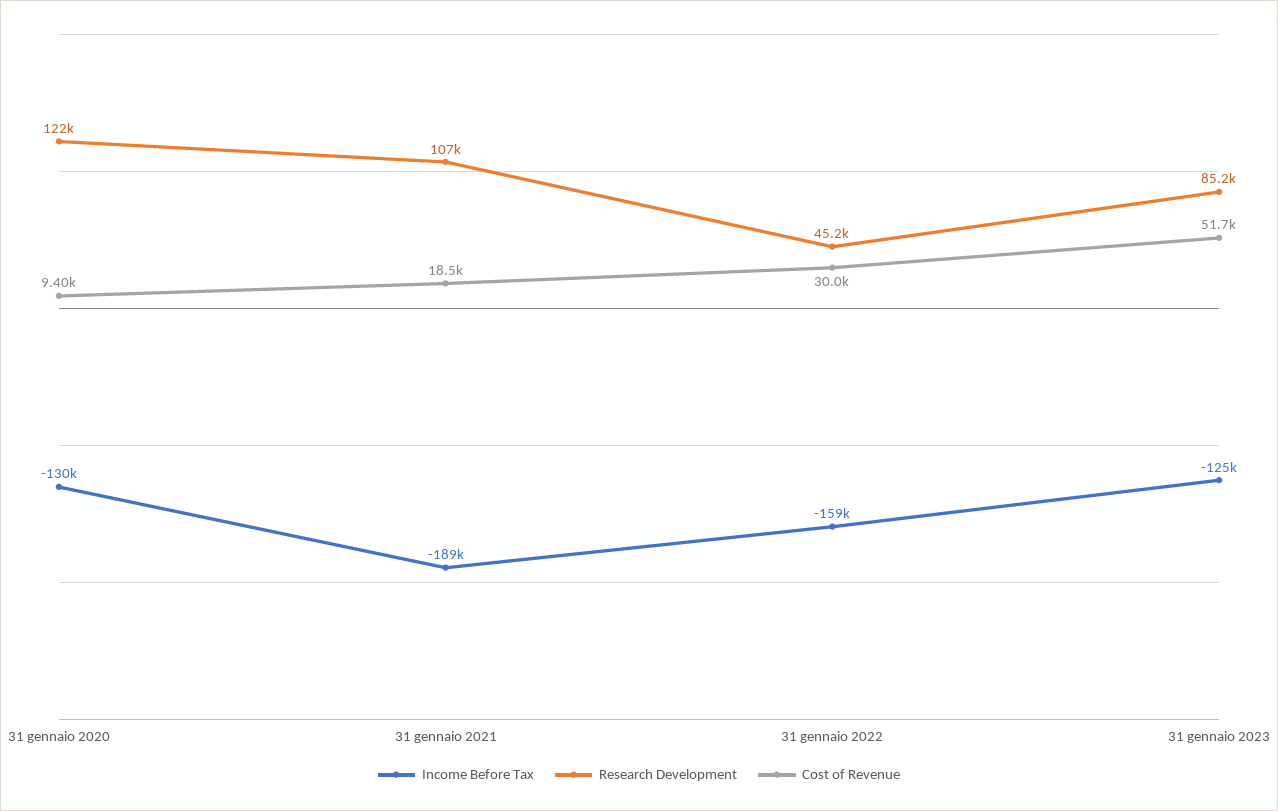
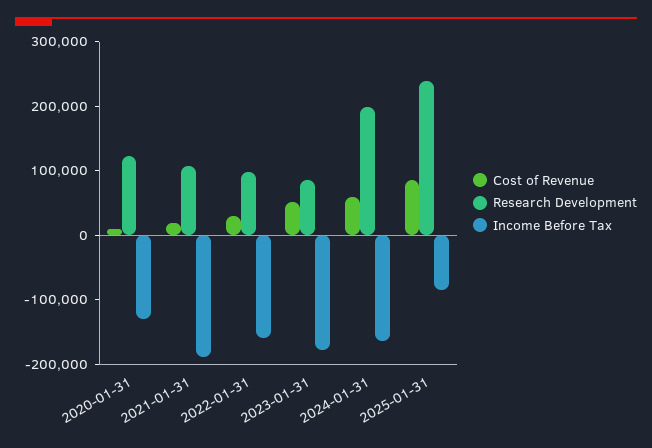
Research Development, 31 gennaio 2022: 45200 -> 100000
Income Before Tax, 31 gennaio 2023: -125000 -> -180000
Cost of Revenue, 2024-01-31: none -> 60000
Research Development, 2024-01-31: none -> 200000
Income Before Tax, 2024-01-31: none -> -160000
Cost of Revenue, 2025-01-31: none -> 80000
Research Development, 2025-01-31: none -> 240000
Income Before Tax, 2025-01-31: none -> -80000

